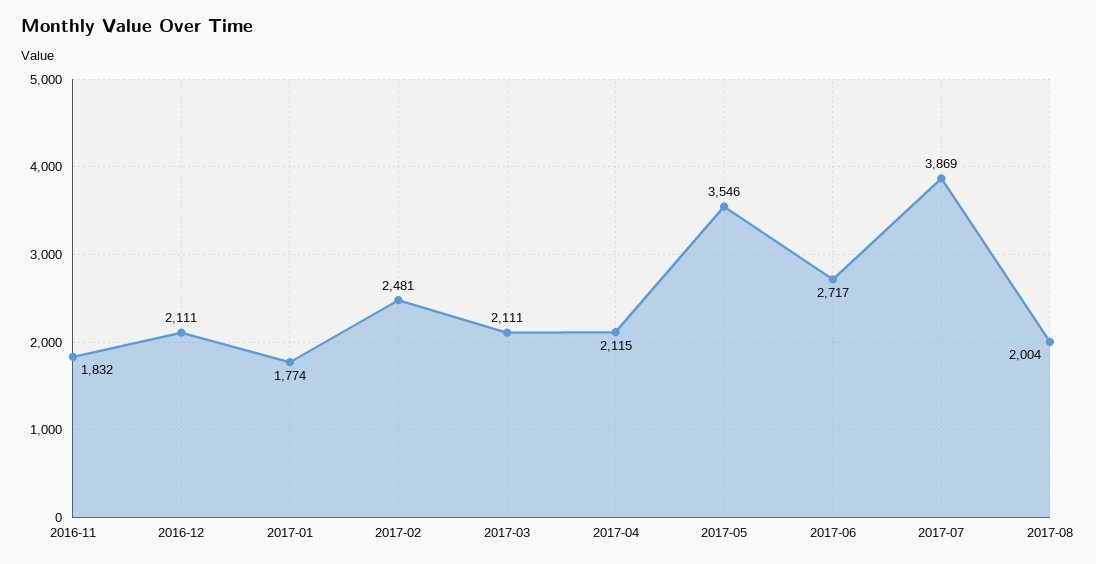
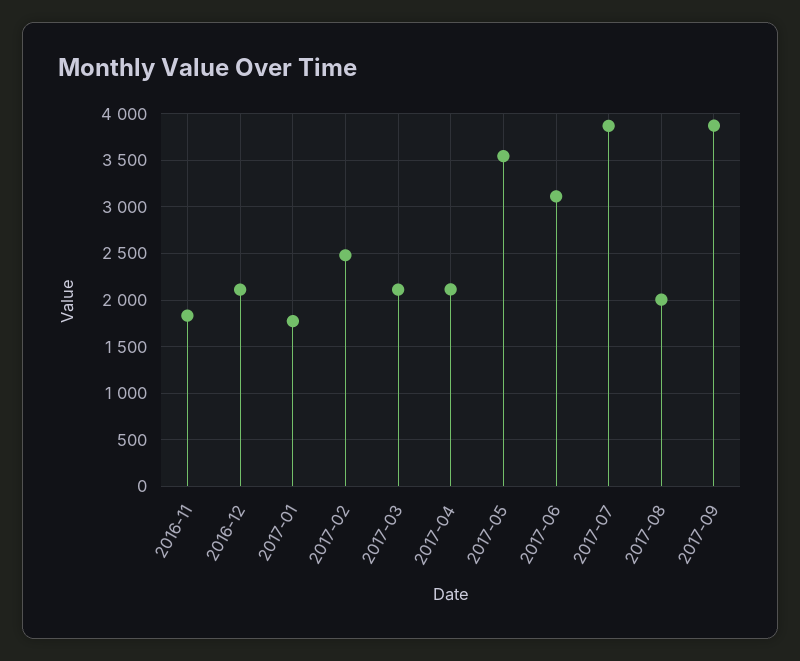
2017-06: 2717 -> 3100
2017-09: none -> 3900

